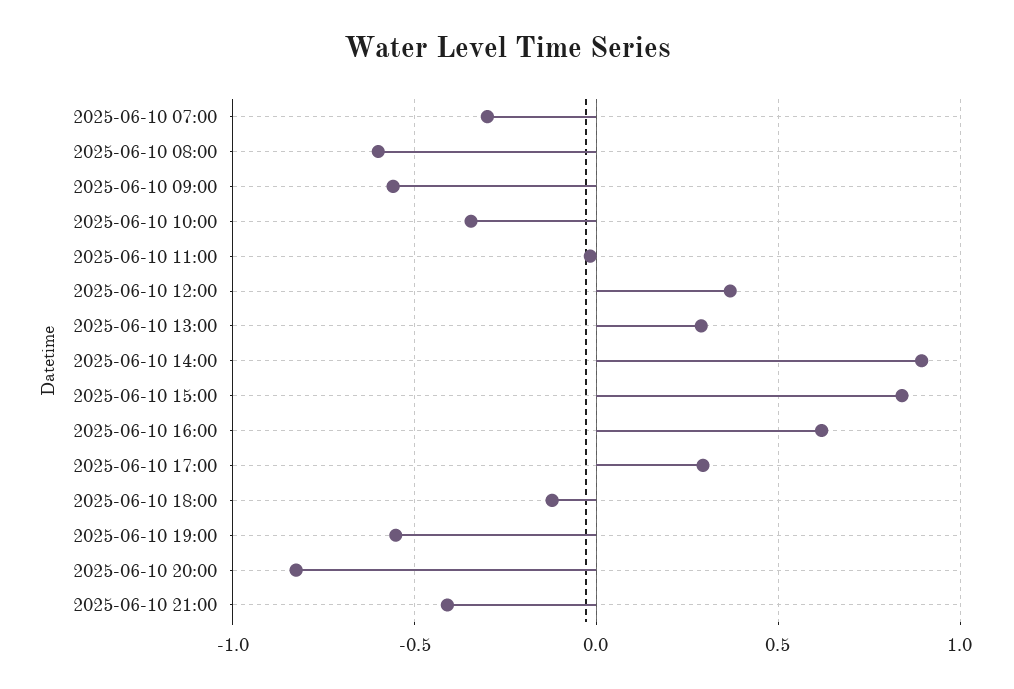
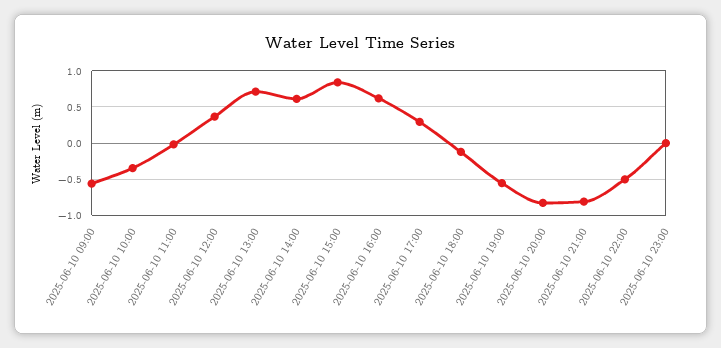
2025-06-10 07:00: -0.3 -> none
2025-06-10 08:00: -0.6 -> none
2025-06-10 13:00: 0.3 -> 0.7
2025-06-10 14:00: 0.9 -> 0.6
2025-06-10 21:00: -0.4 -> -0.8
2025-06-10 22:00: none -> -0.5
2025-06-10 23:00: none -> 0

